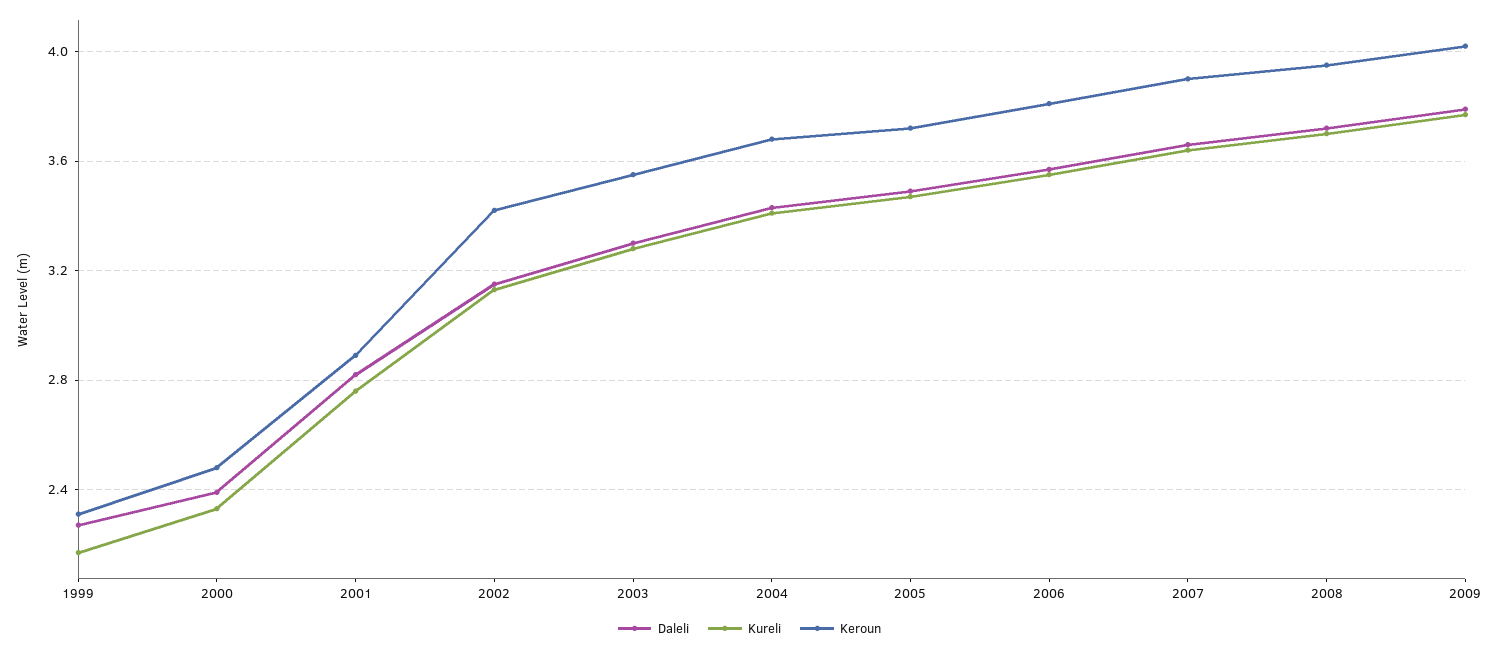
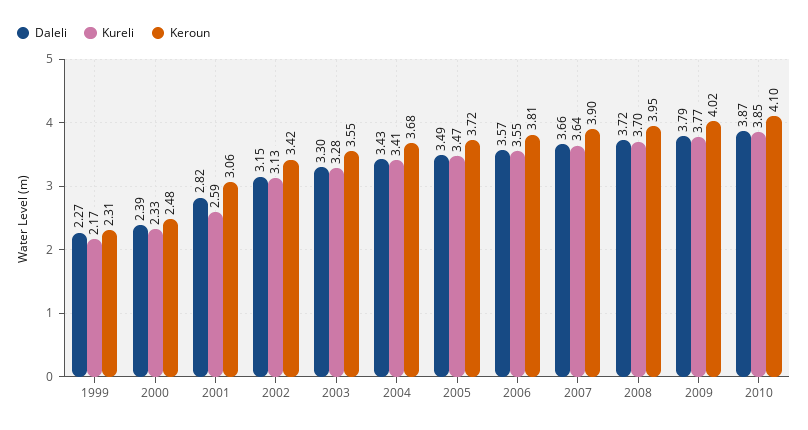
Kureli, 2001: 2.75 -> 2.59
Keroun, 2001: 2.9 -> 3.06
Daleli, 2010: none -> 3.87
Kureli, 2010: none -> 3.85
Keroun, 2010: none -> 4.1

